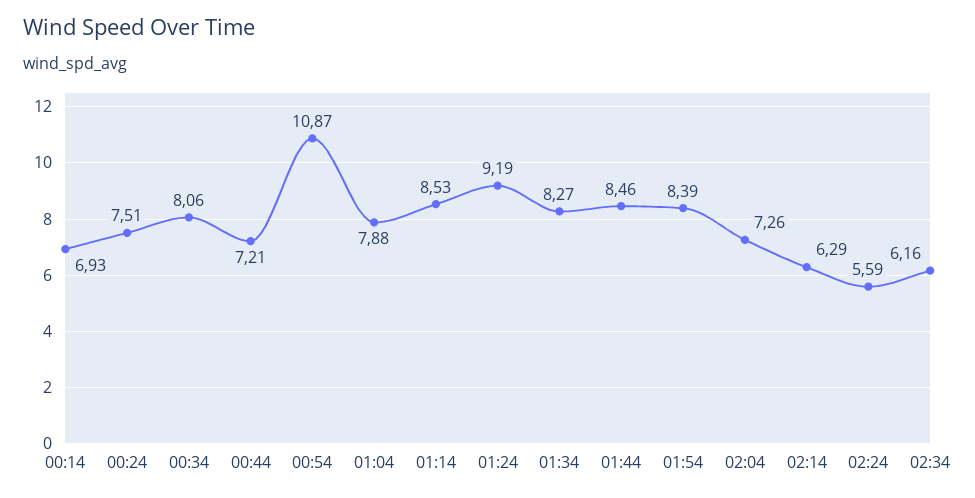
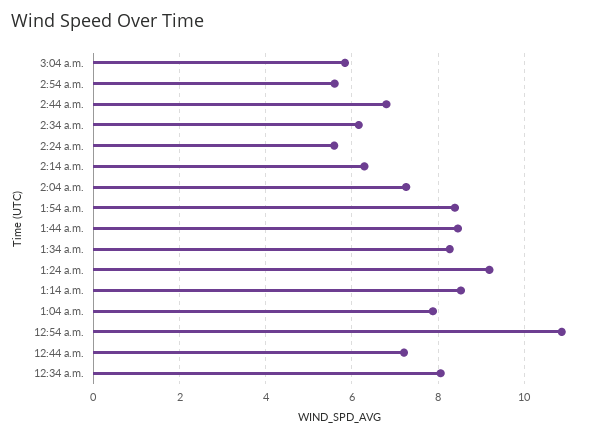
00:14: 6.93 -> none
00:24: 7.51 -> none
3:04 a.m.: none -> 5.8
2:54 a.m.: none -> 5.6
2:44 a.m.: none -> 6.8

